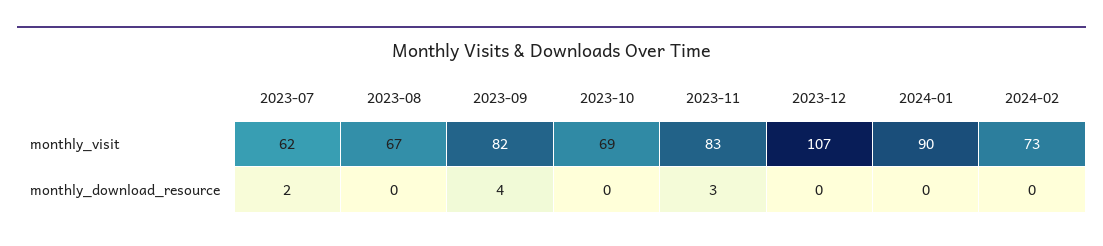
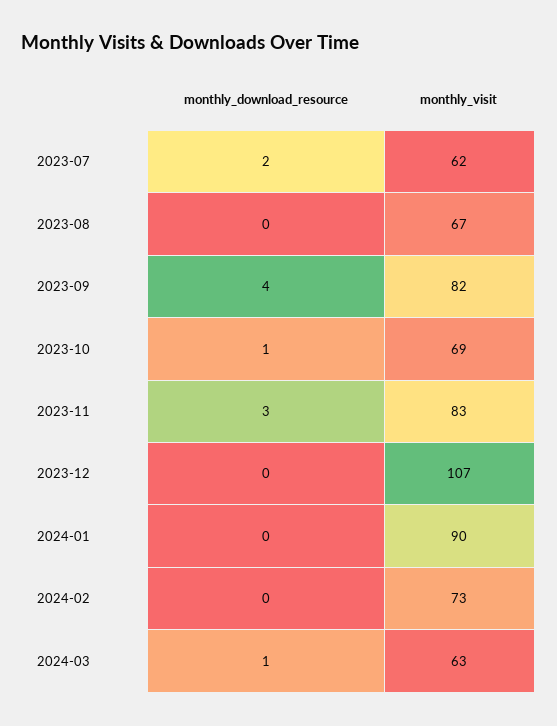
2023-10, monthly_download_resource: 0 -> 1
2024-03, monthly_download_resource: none -> 1
2024-03, monthly_visit: none -> 63

